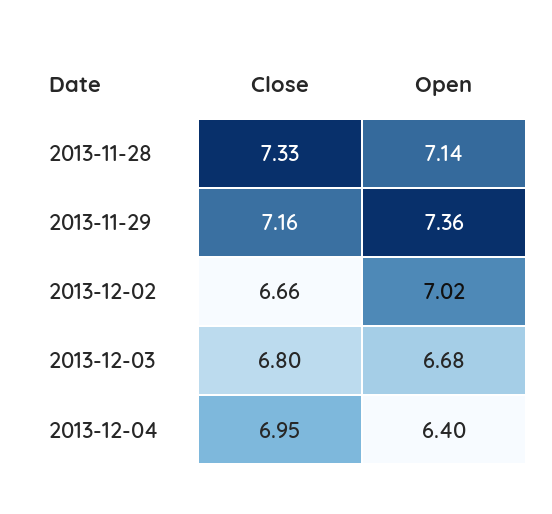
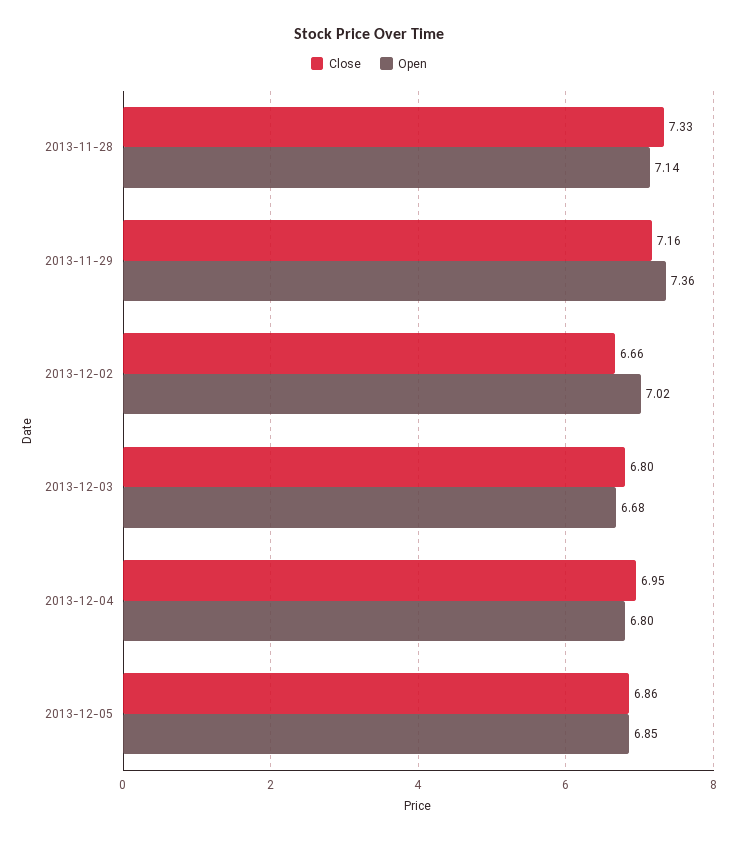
Open, 2013-12-04: 6.4 -> 6.8
Close, 2013-12-05: none -> 6.86
Open, 2013-12-05: none -> 6.85

